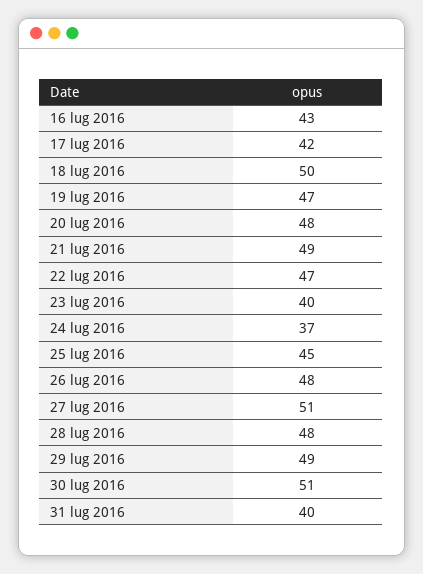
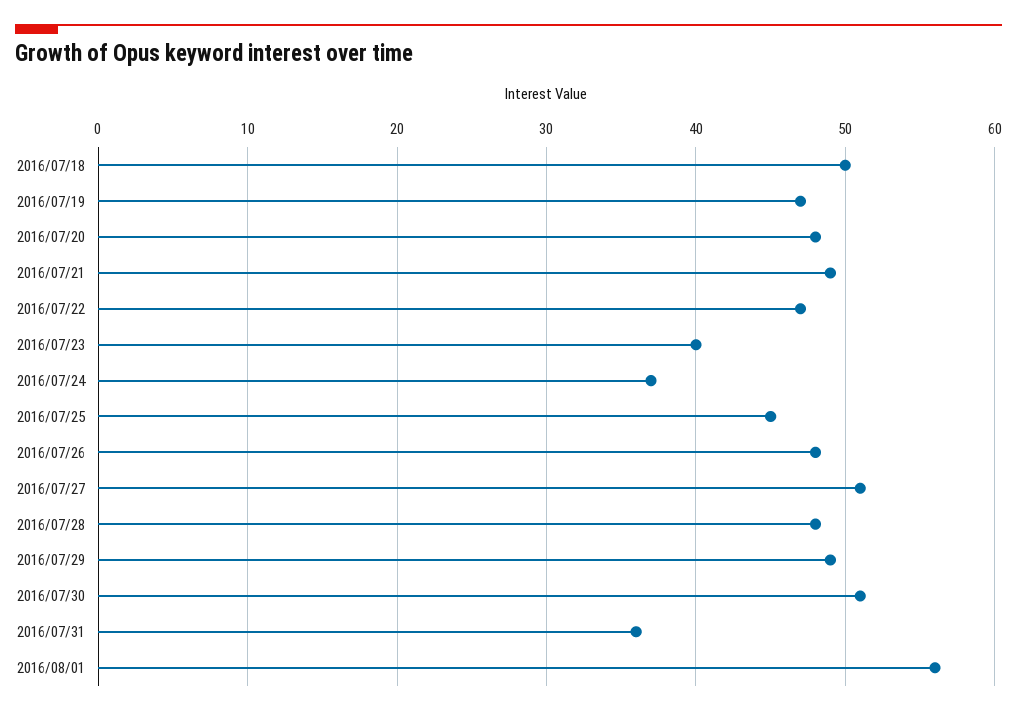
16 lug 2016: 43 -> none
17 lug 2016: 42 -> none
31 lug 2016: 40 -> 36
2016/08/01: none -> 56

